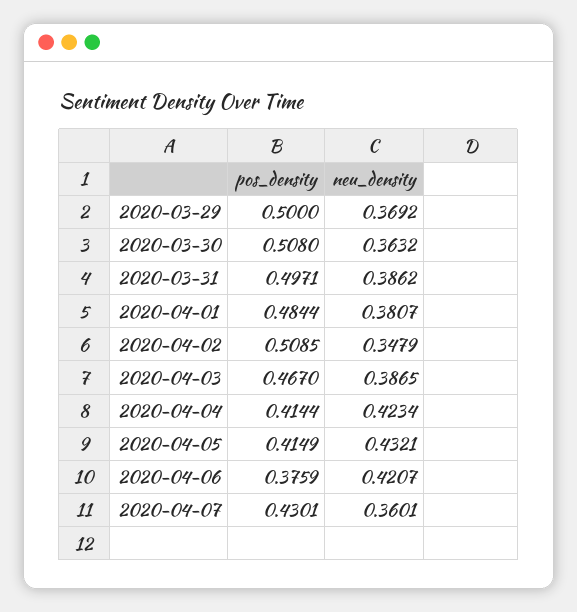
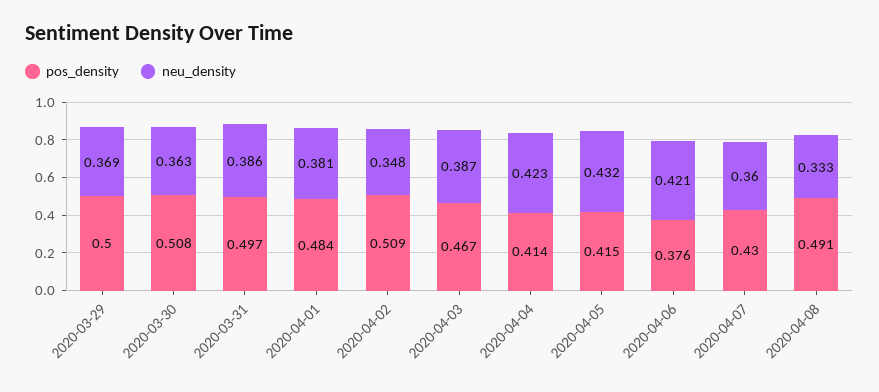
pos_density, 2020-04-08: none -> 0.491
neu_density, 2020-04-08: none -> 0.333

